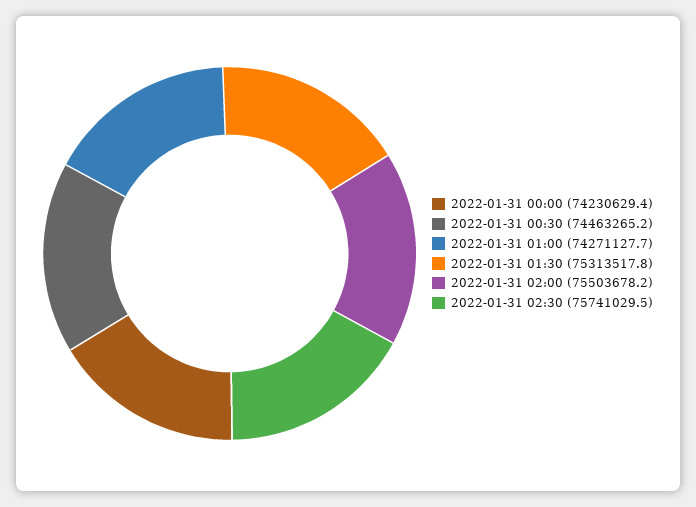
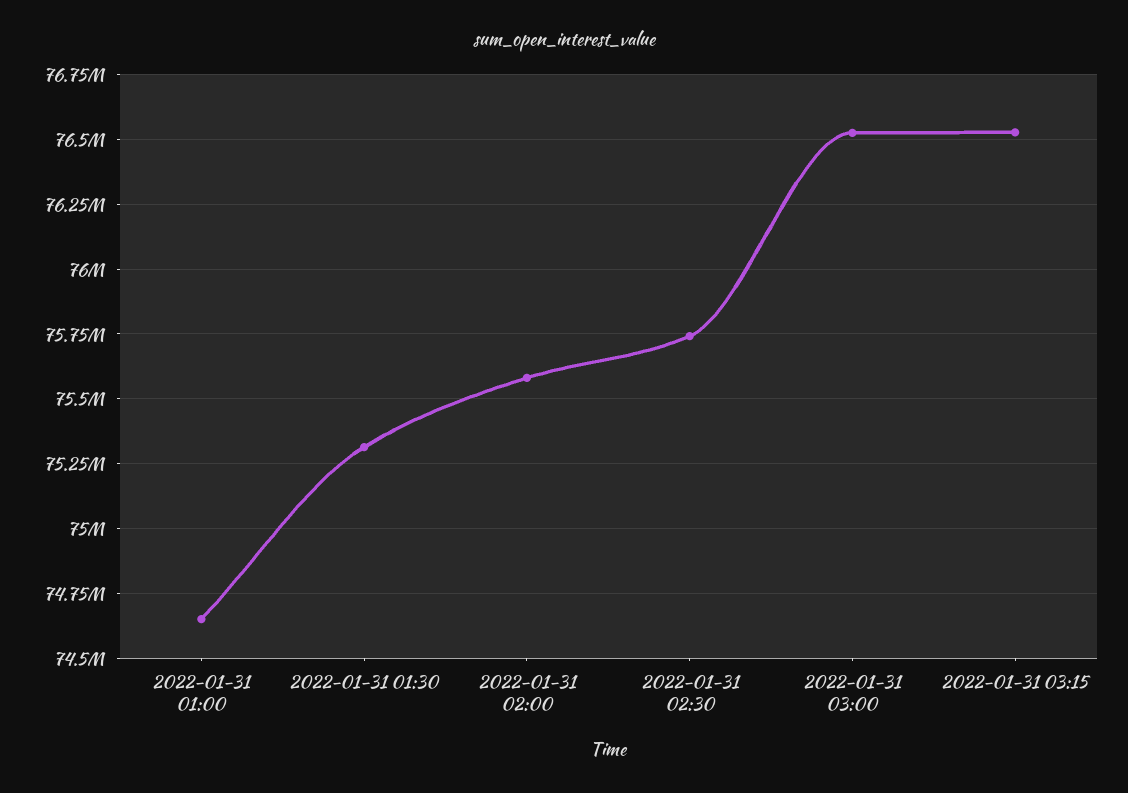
2022-01-31 00:00: 74230629.4 -> none
2022-01-31 00:30: 74463265.2 -> none
2022-01-31 01:00: 74271127.7 -> 74650000
2022-01-31 02:00: 75503678.2 -> 75575000
2022-01-31 03:00: none -> 76525000
2022-01-31 03:15: none -> 76525000

